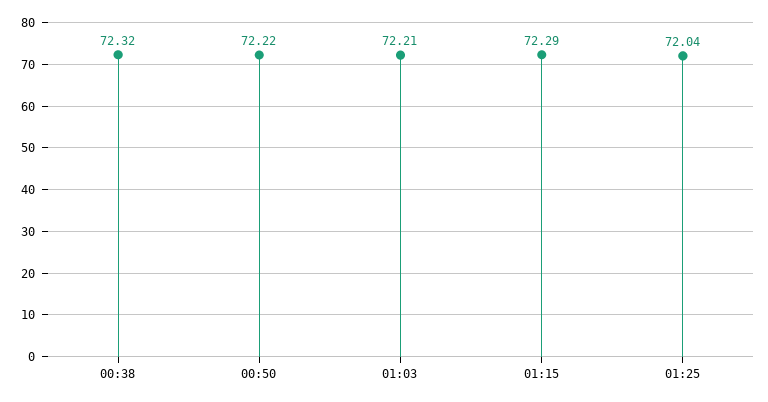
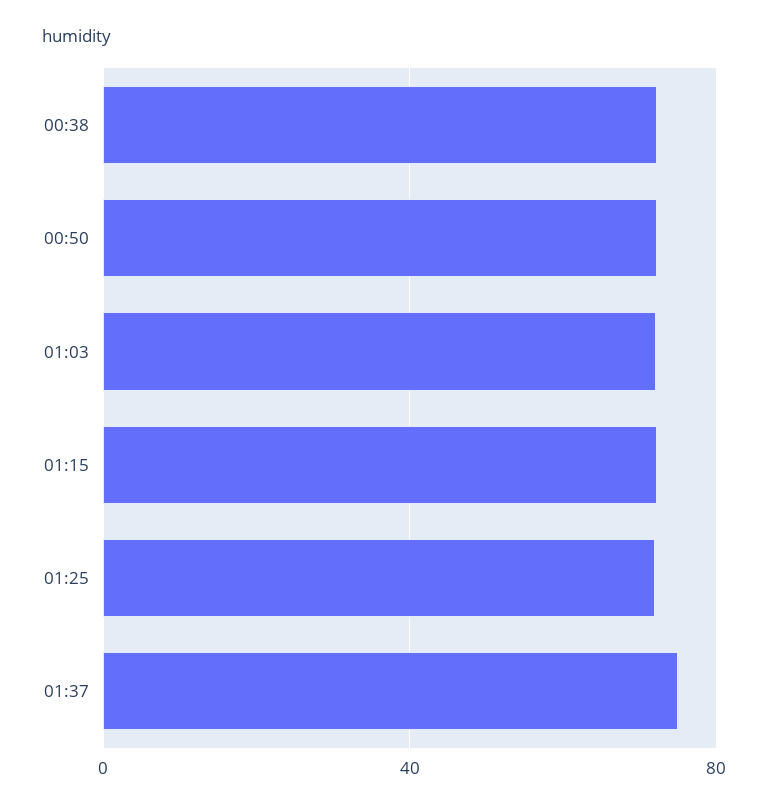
01:37: none -> 75

